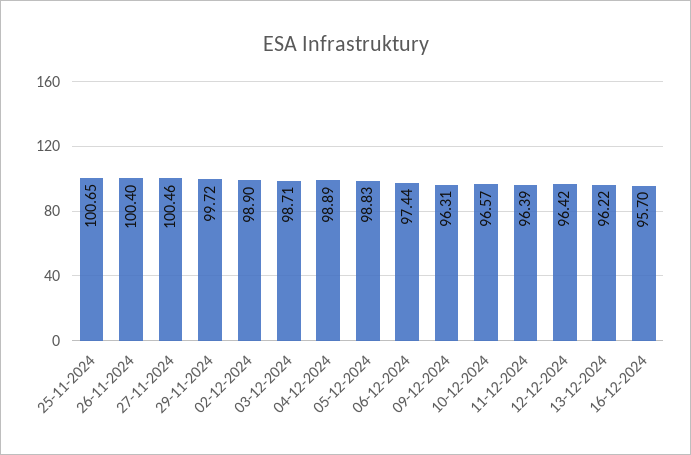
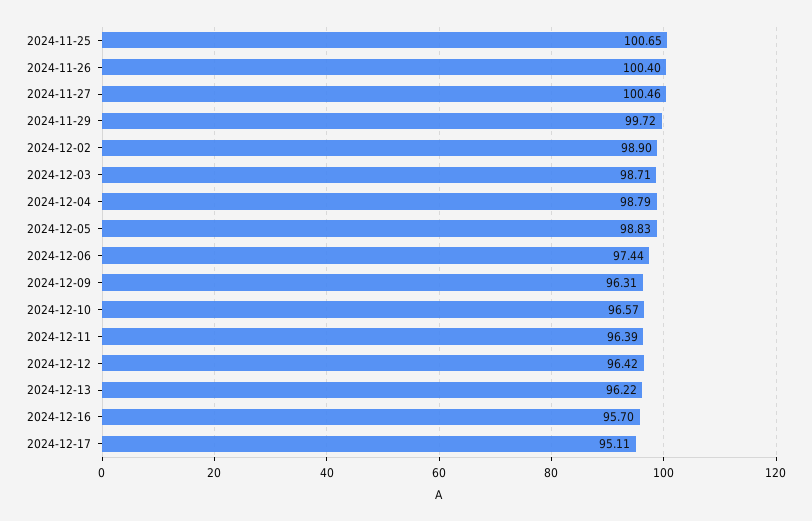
04-12-2024: 98.89 -> 98.79
2024-12-17: none -> 95.11

